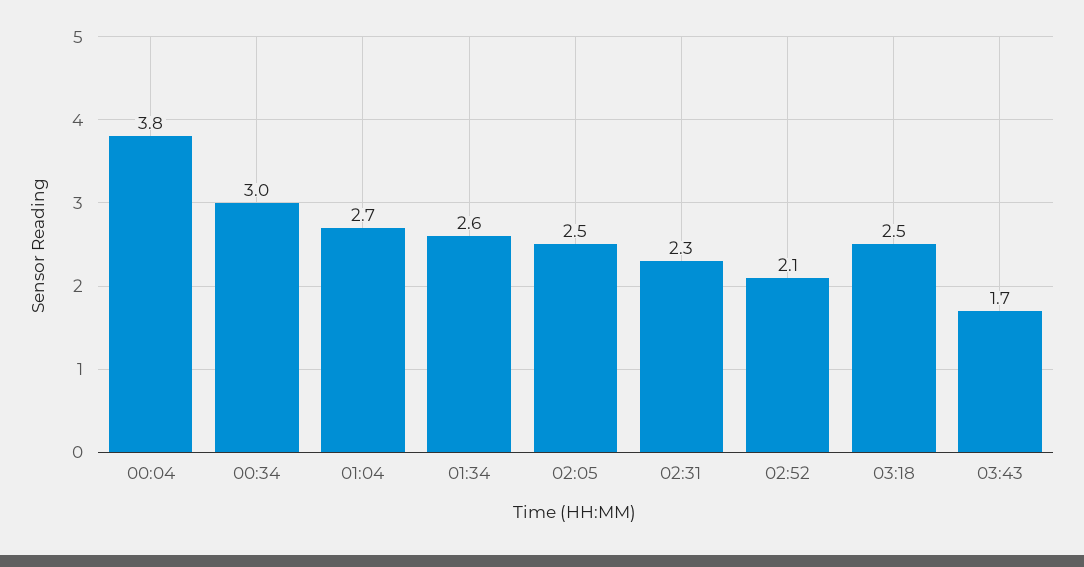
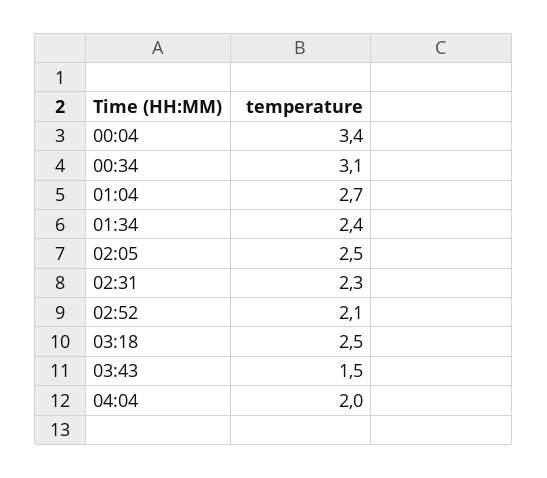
00:04: 3.8 -> 3.4
00:34: 3 -> 3.1
01:34: 2.6 -> 2.4
03:43: 1.7 -> 1.5
04:04: none -> 2

